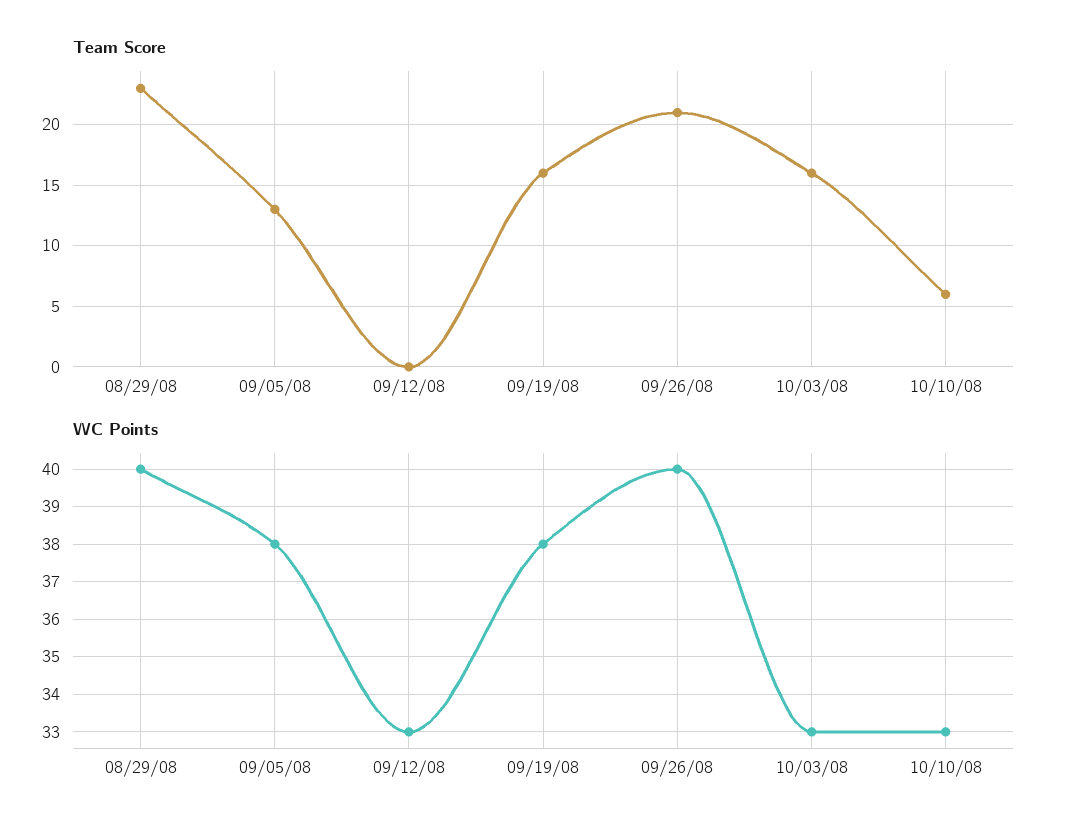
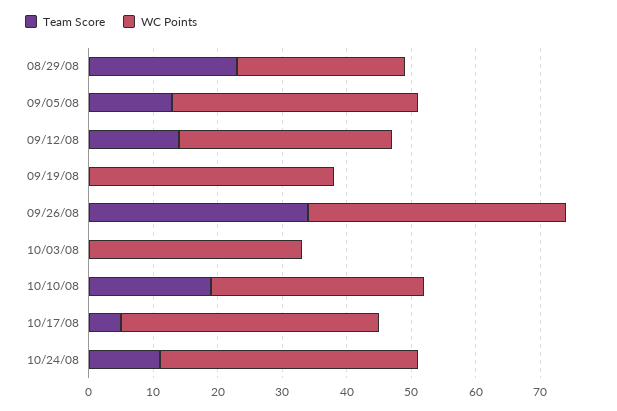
Team Score, 09/12/08: 0 -> 15
Team Score, 09/19/08: 16 -> 0
Team Score, 09/26/08: 21 -> 35
Team Score, 10/03/08: 16 -> 0
Team Score, 10/10/08: 6 -> 20
WC Points, 08/29/08: 40 -> 25
Team Score, 10/17/08: none -> 5
WC Points, 10/17/08: none -> 40
Team Score, 10/24/08: none -> 10
WC Points, 10/24/08: none -> 40

